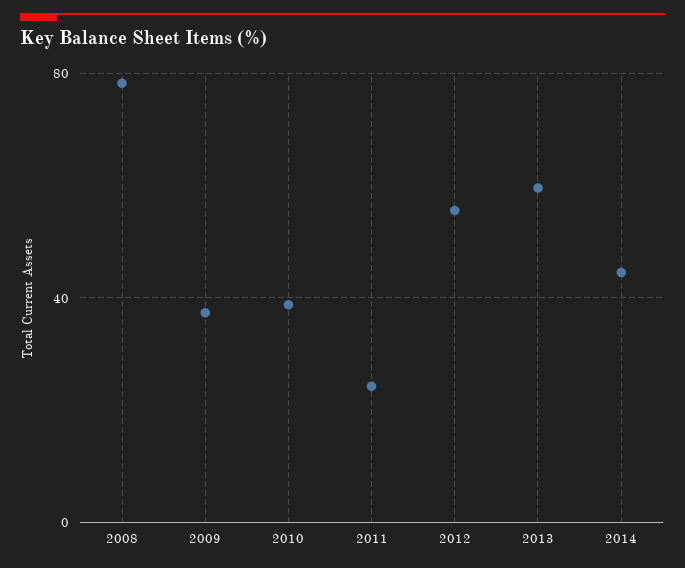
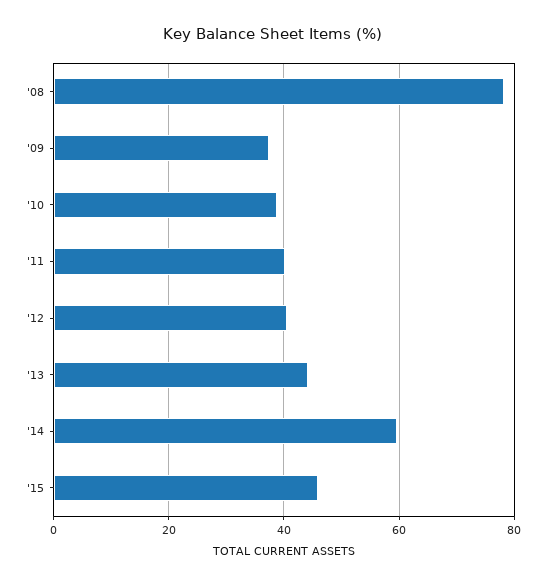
2011: 25 -> 40
2012: 55 -> 40
2013: 60 -> 44
2014: 45 -> 60
'15: none -> 46

